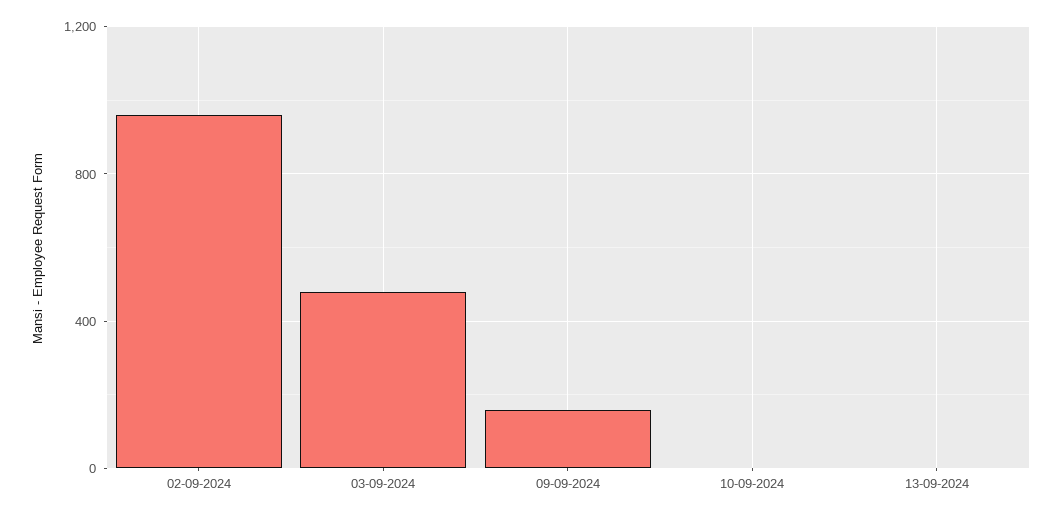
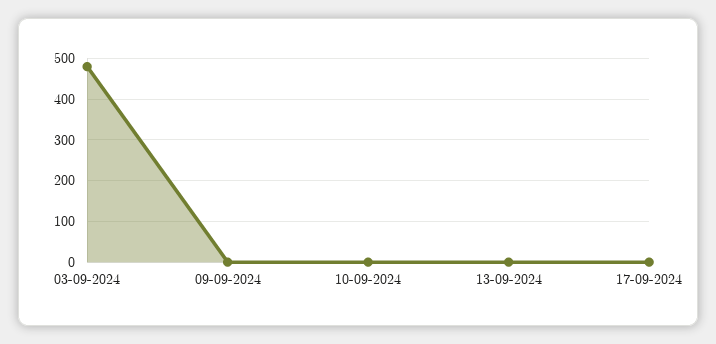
02-09-2024: 950 -> none
09-09-2024: 150 -> 0
17-09-2024: none -> 0

